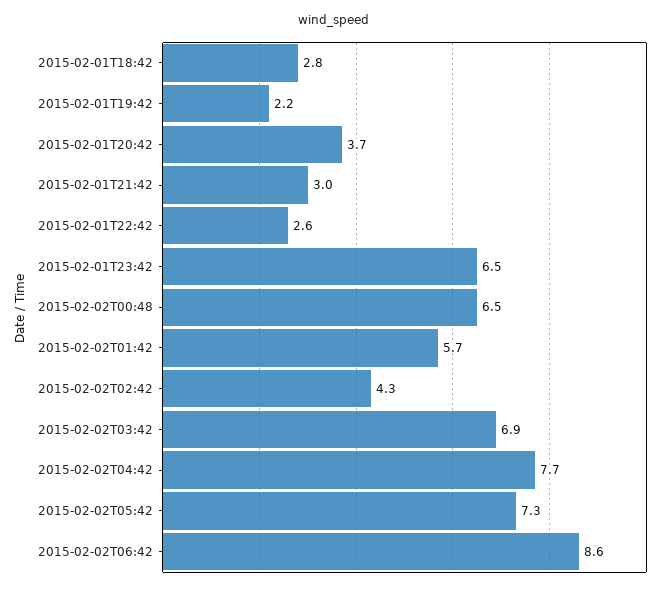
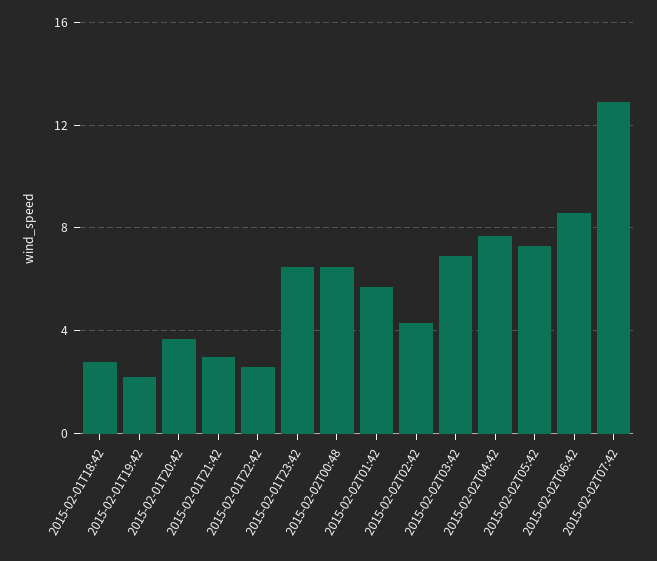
2015-02-02T07:42: none -> 13

